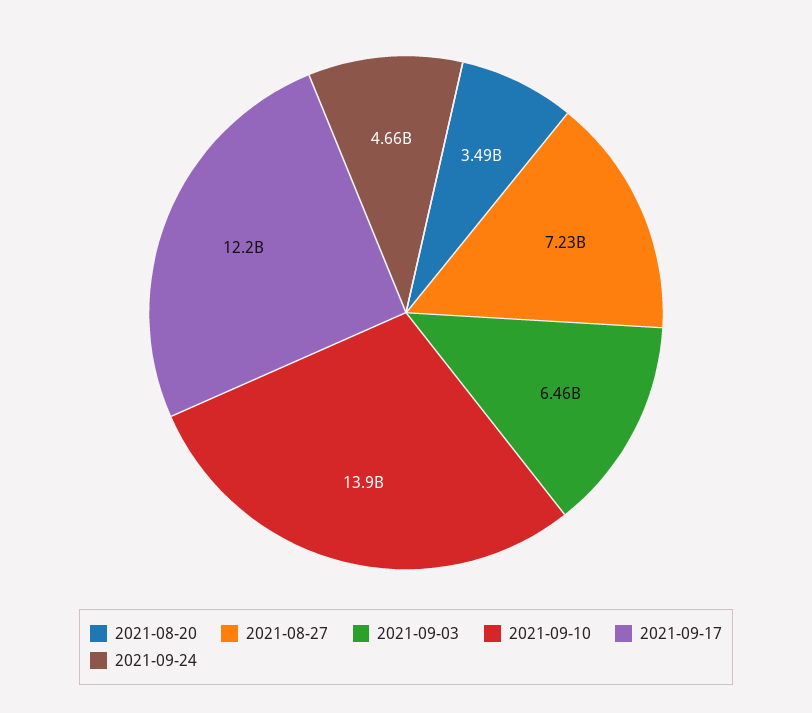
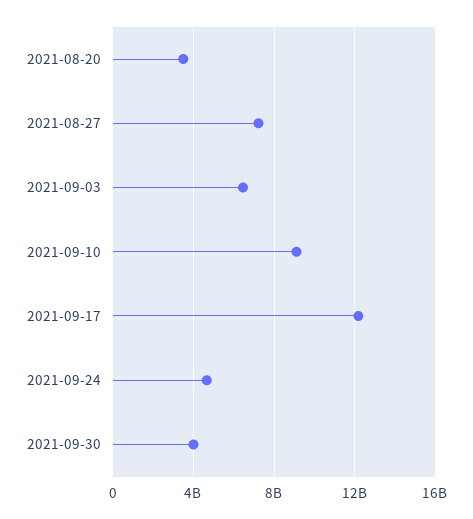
2021-09-10: 13900000000 -> 9000000000
2021-09-30: none -> 4000000000

